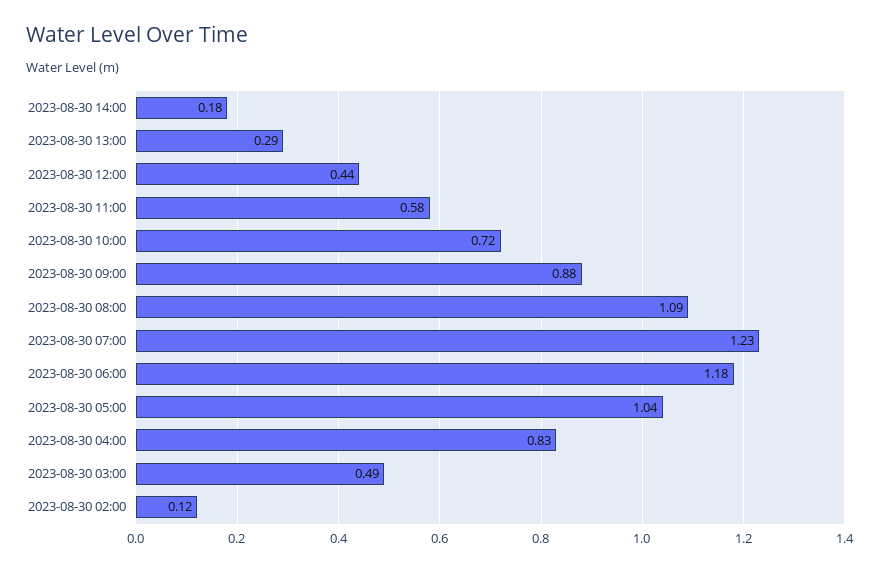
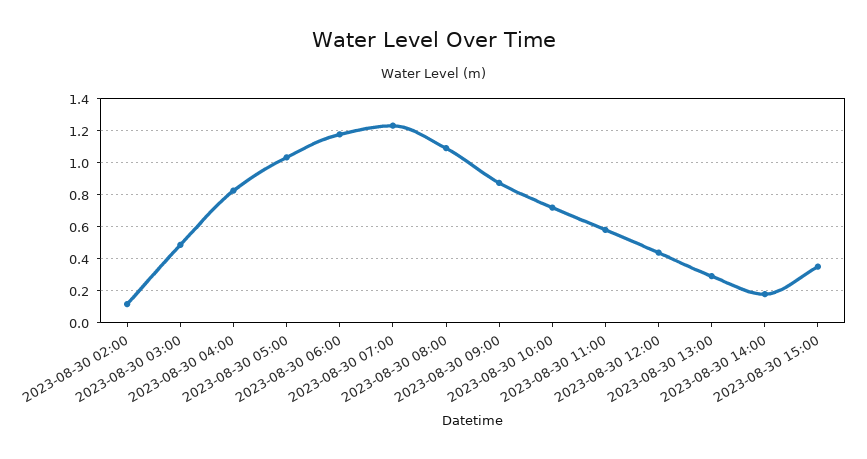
2023-08-30 15:00: none -> 0.35

